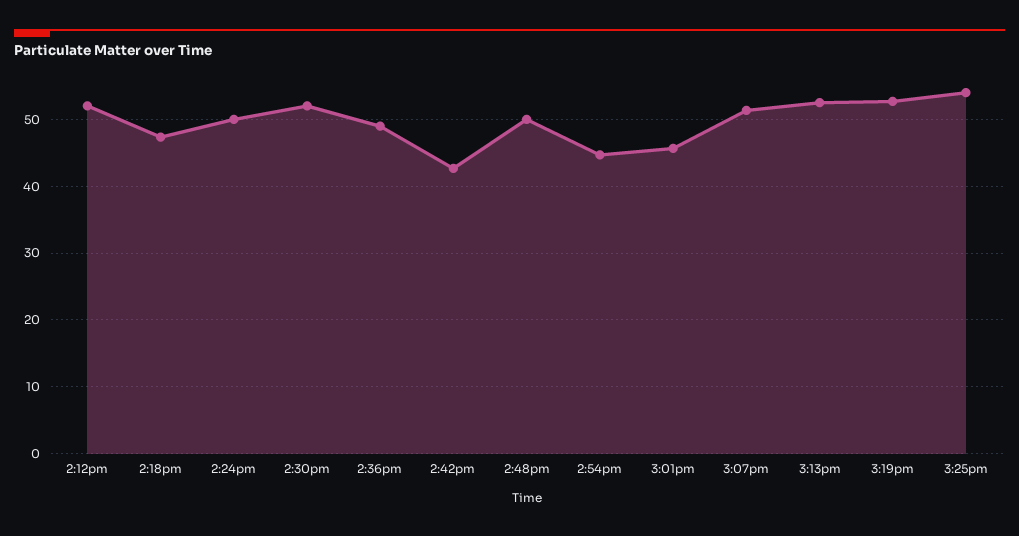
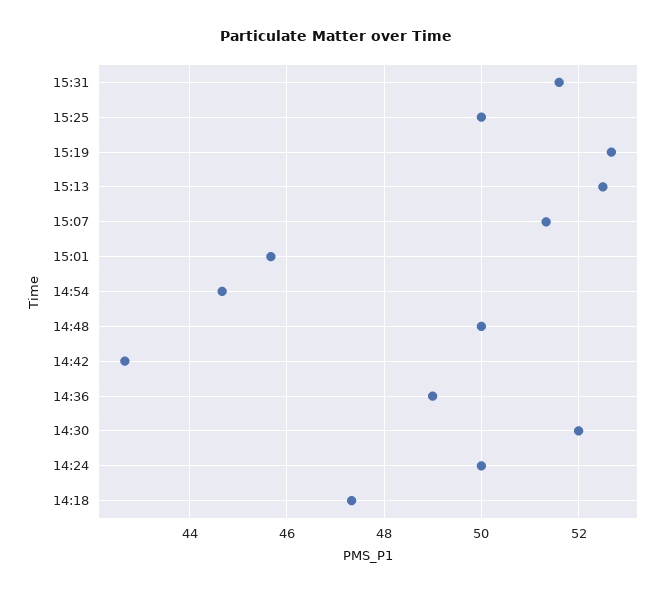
2:12pm: 52 -> none
3:25pm: 54 -> 50
15:31: none -> 51.6

